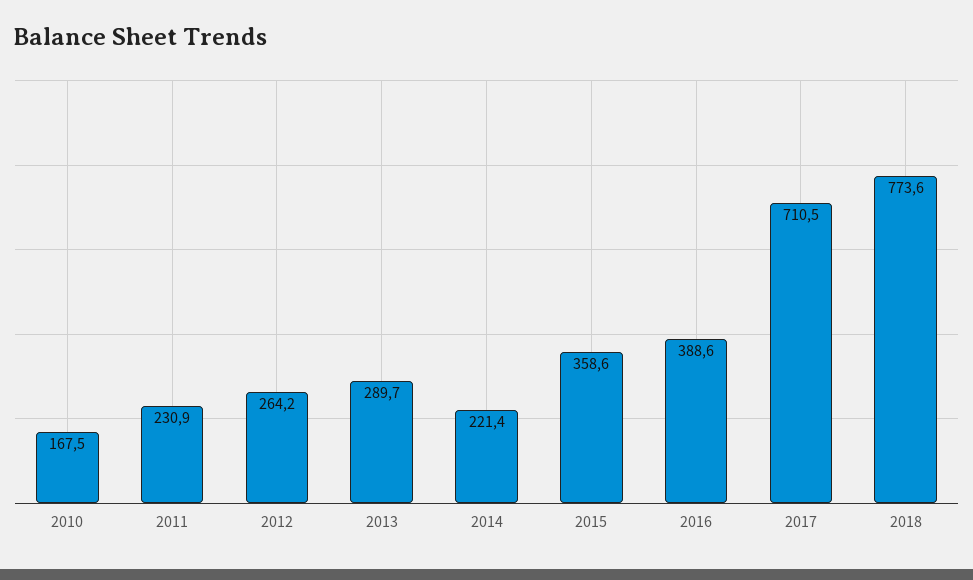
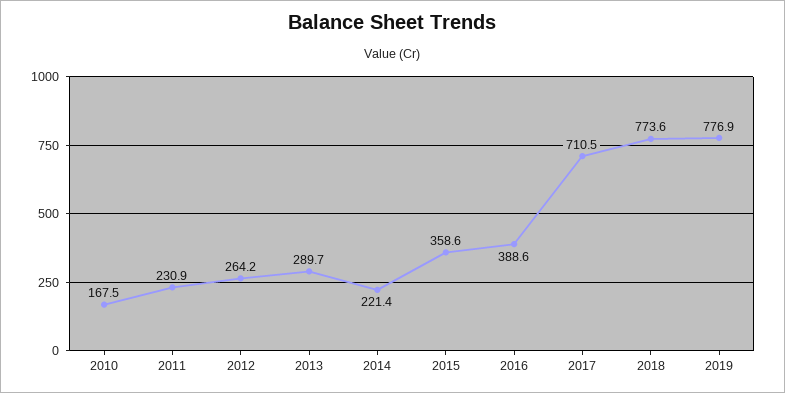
2019: none -> 776.9

